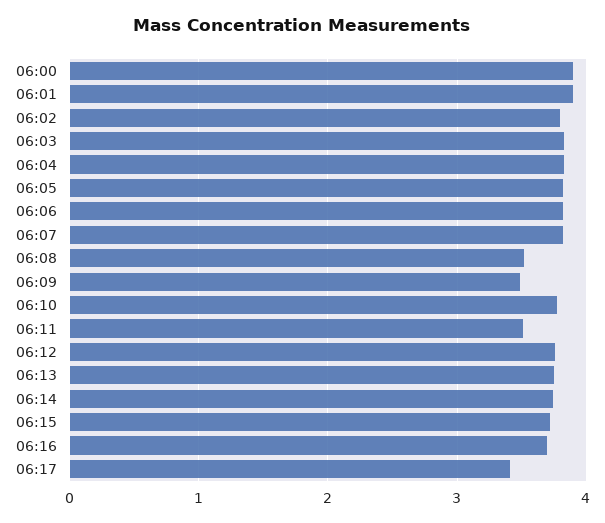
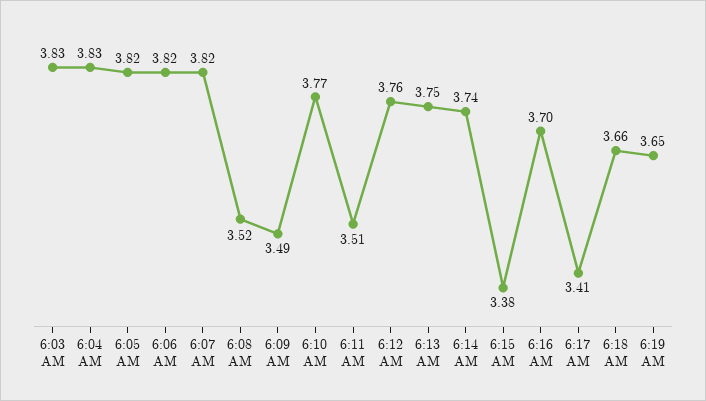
06:00: 3.9 -> none
06:01: 3.9 -> none
06:02: 3.8 -> none
06:15: 3.7 -> 3.38
6:18 AM: none -> 3.66
6:19 AM: none -> 3.65

